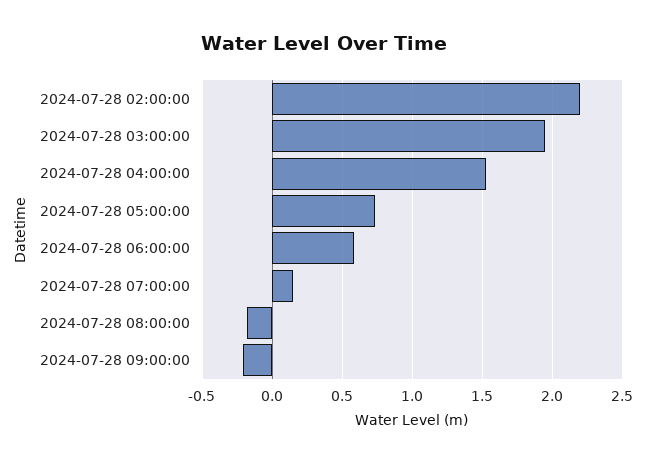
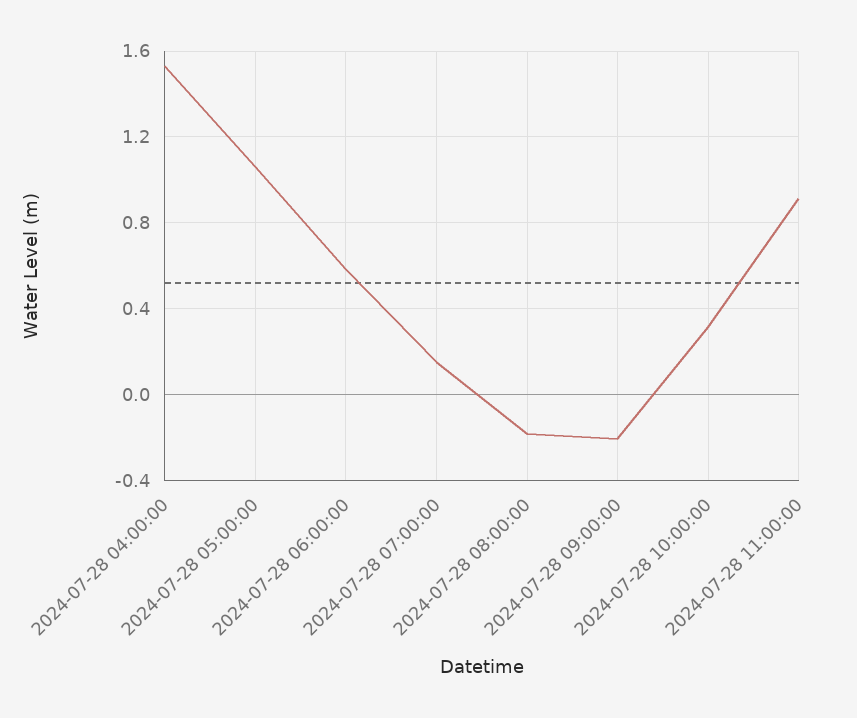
2024-07-28 02:00:00: 2.2 -> none
2024-07-28 03:00:00: 1.95 -> none
2024-07-28 05:00:00: 0.75 -> 1.05
2024-07-28 10:00:00: none -> 0.3
2024-07-28 11:00:00: none -> 0.9

